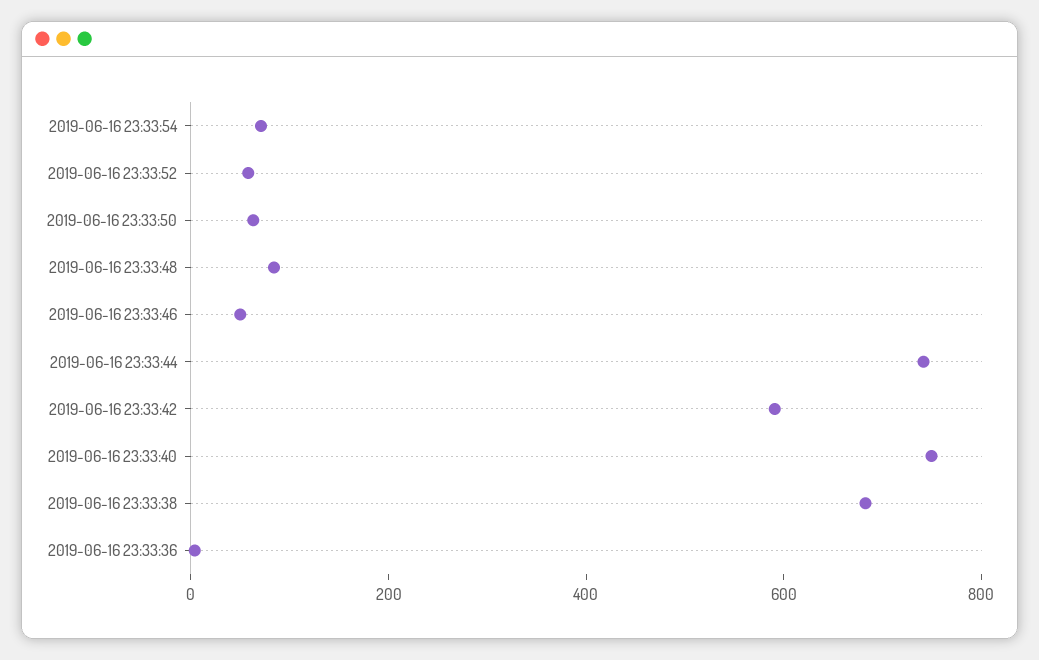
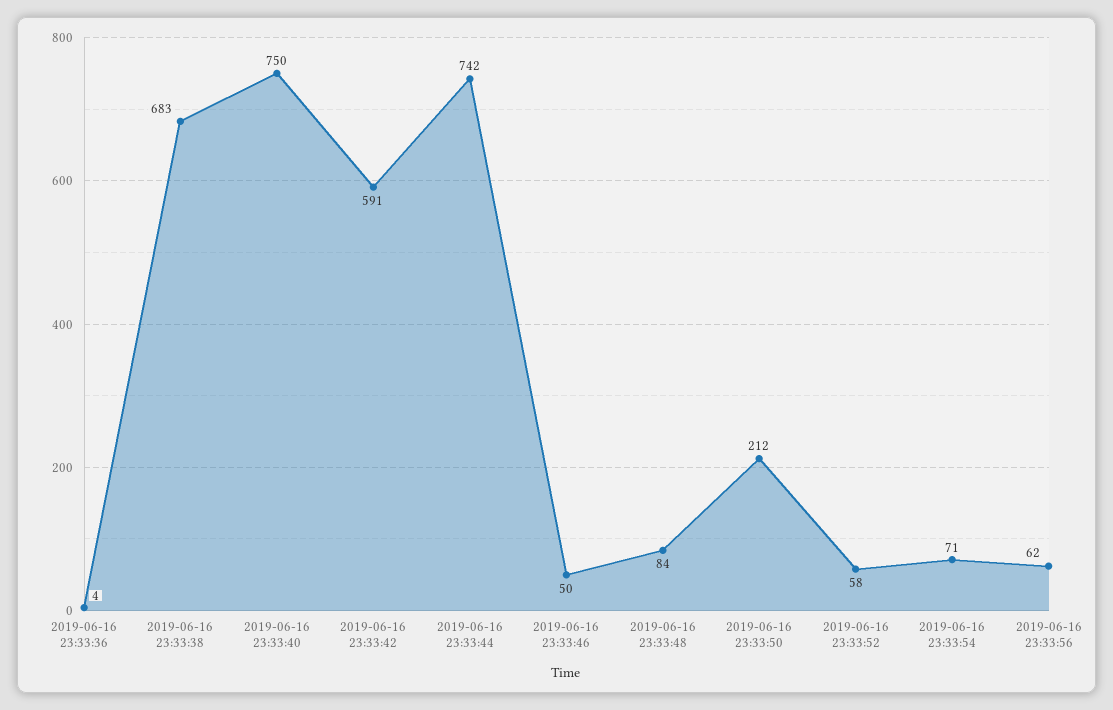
2019-06-16 23:33:50: 50 -> 212
2019-06-16 23:33:56: none -> 62

